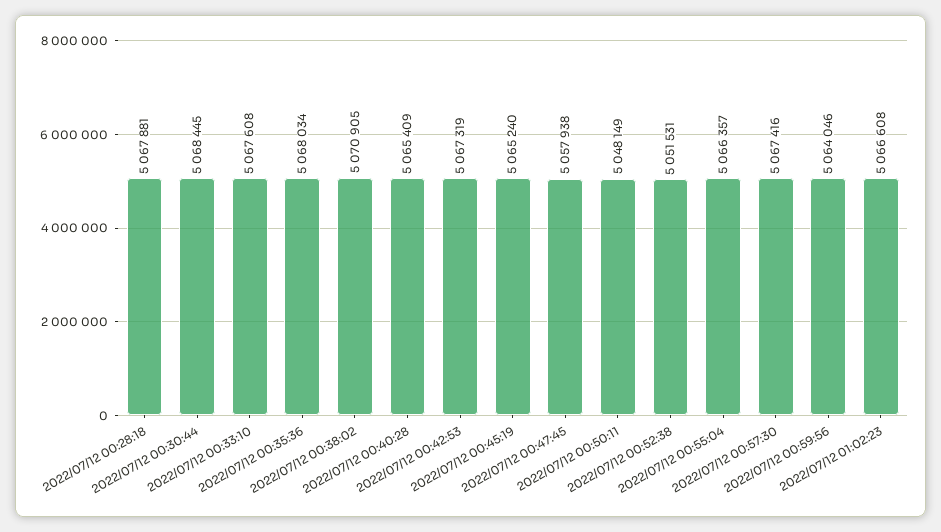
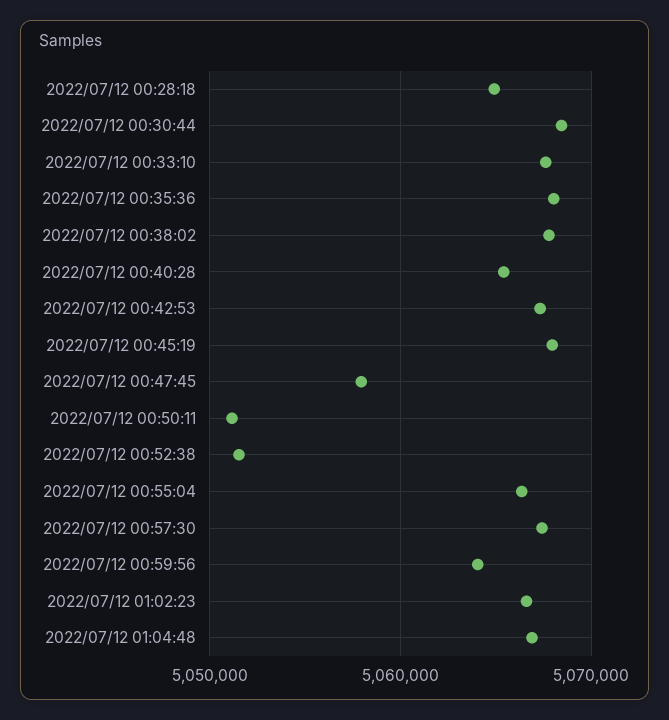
2022/07/12 00:28:18: 5067881 -> 5065000
2022/07/12 00:38:02: 5070905 -> 5068000
2022/07/12 00:45:19: 5065240 -> 5068000
2022/07/12 00:50:11: 5048149 -> 5051000
2022/07/12 01:04:48: none -> 5067000

